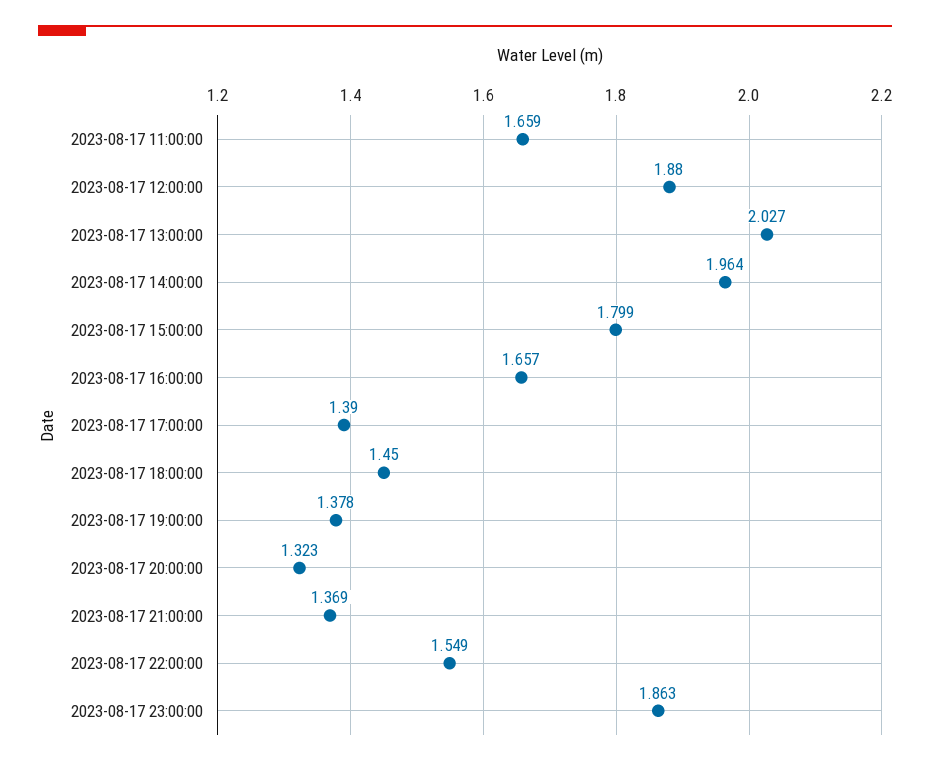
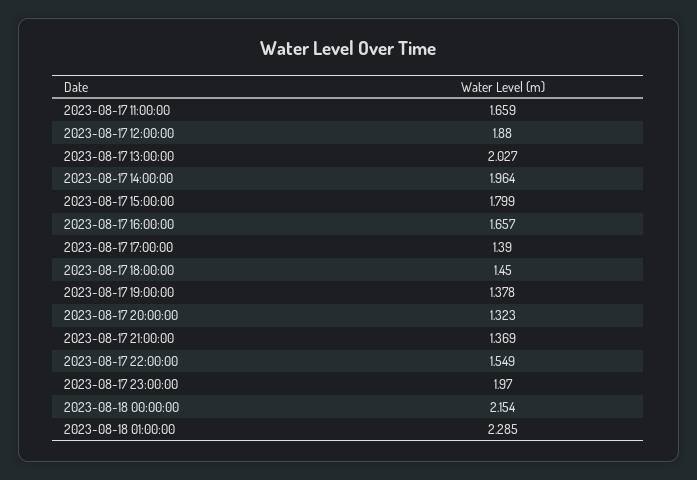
2023-08-17 23:00:00: 1.863 -> 1.97
2023-08-18 00:00:00: none -> 2.154
2023-08-18 01:00:00: none -> 2.285

